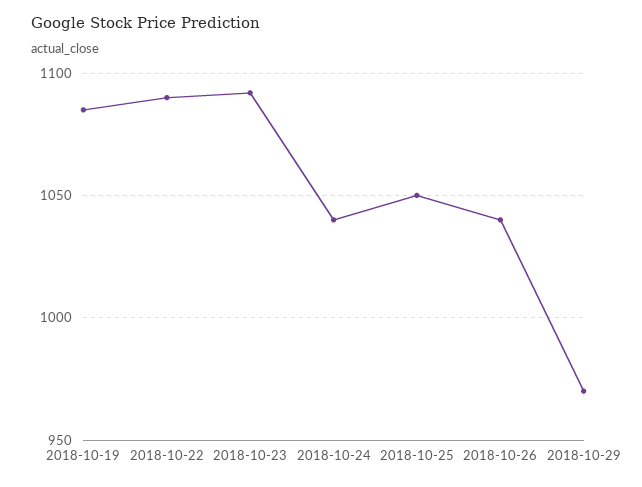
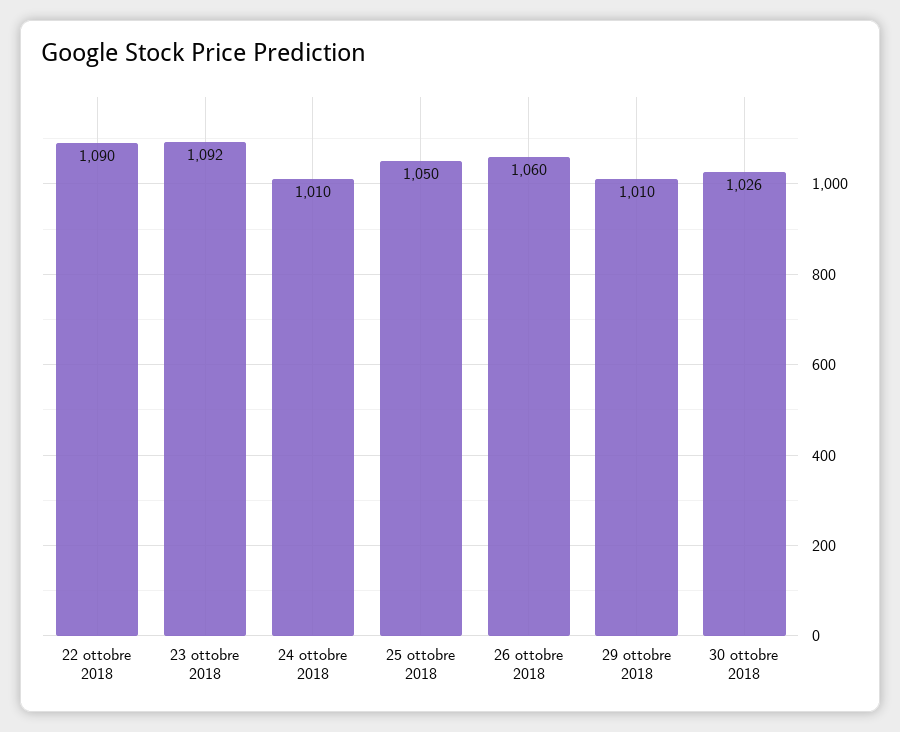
2018-10-19: 1085 -> none
2018-10-24: 1040 -> 1010
2018-10-26: 1040 -> 1060
2018-10-29: 970 -> 1010
30 ottobre 2018: none -> 1026

